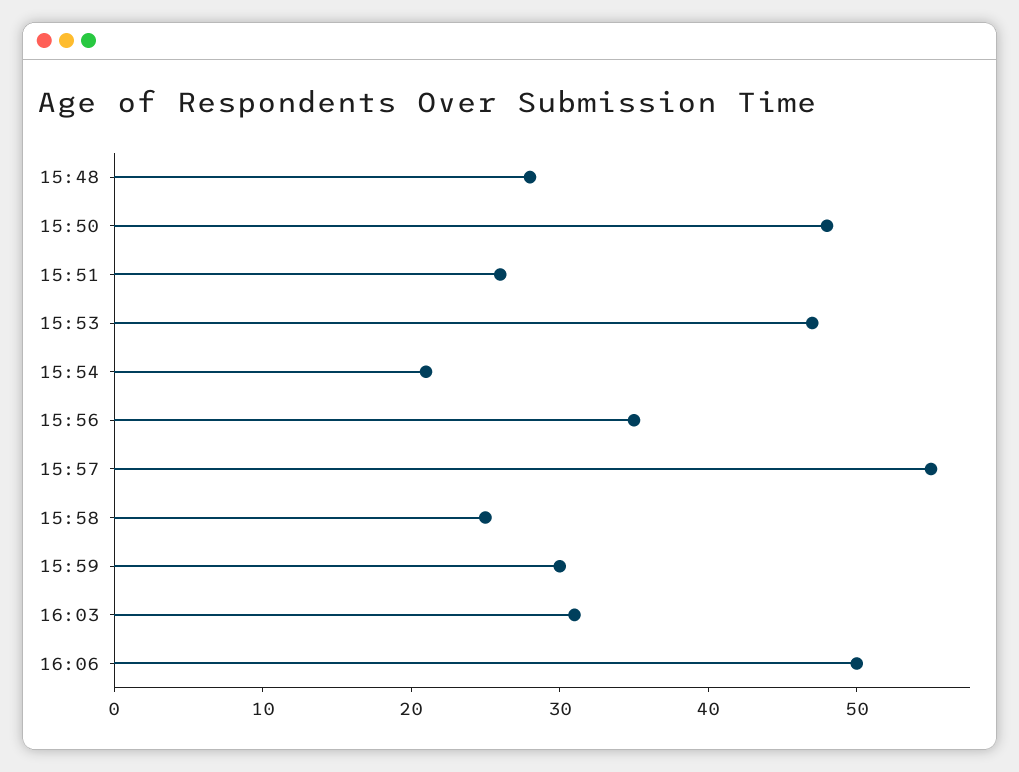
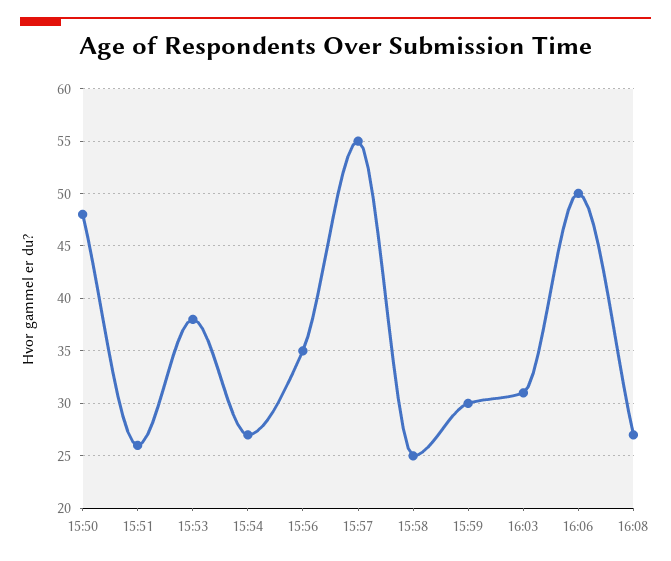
15:48: 28 -> none
15:53: 47 -> 38
15:54: 21 -> 27
16:08: none -> 27

